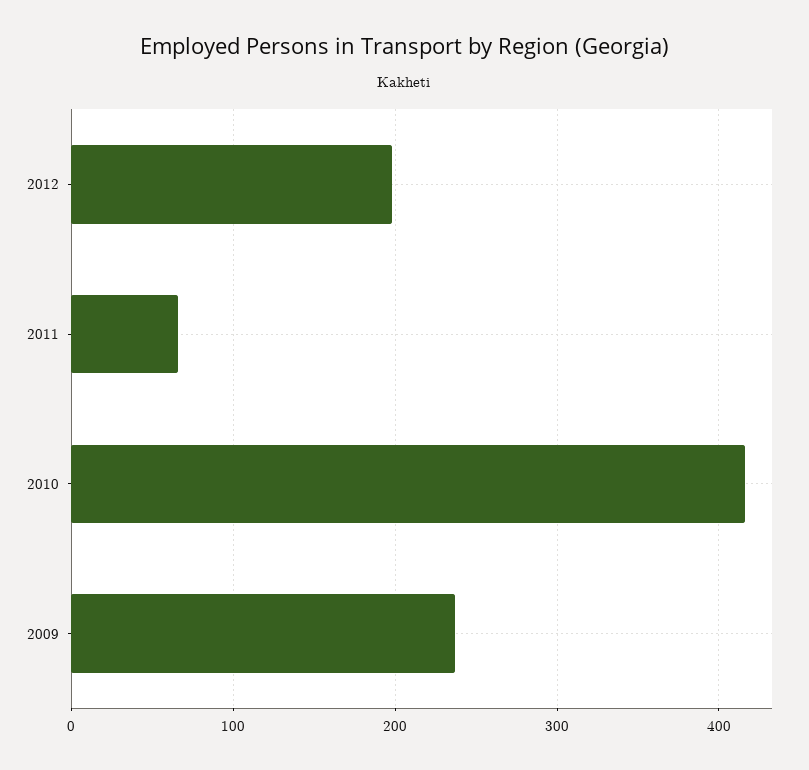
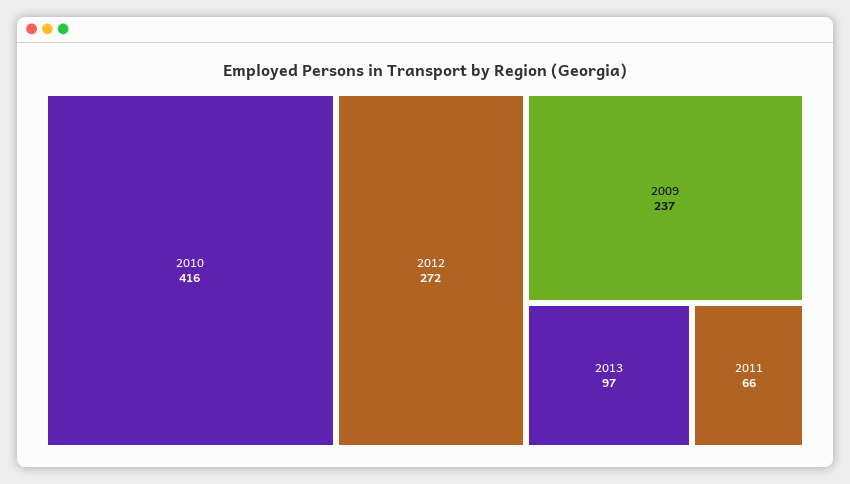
2012: 200 -> 272
2013: none -> 97

